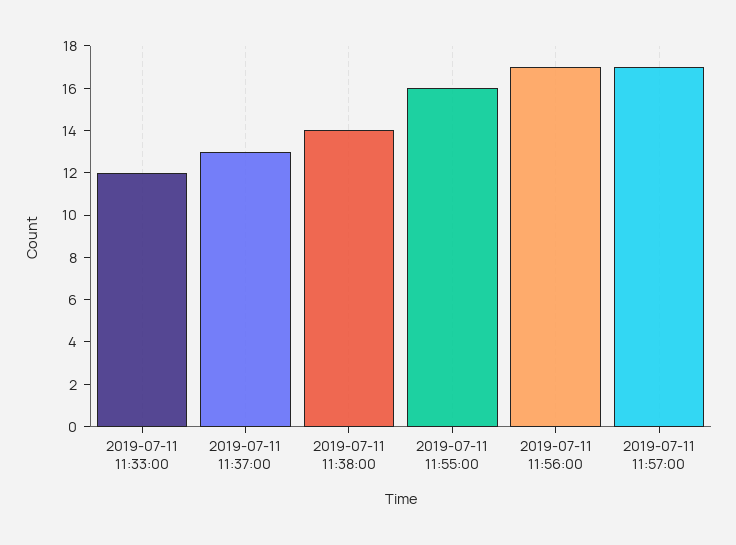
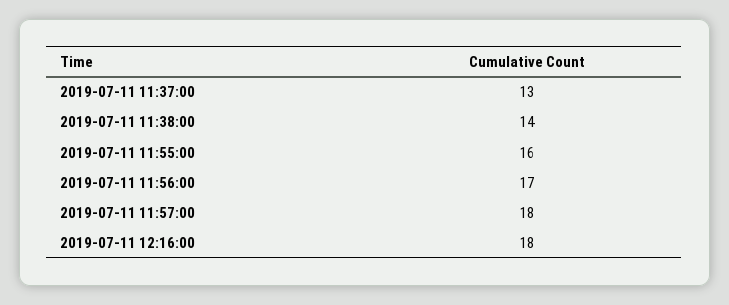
2019-07-11 11:33:00: 12 -> none
2019-07-11 11:57:00: 17 -> 18
2019-07-11 12:16:00: none -> 18

